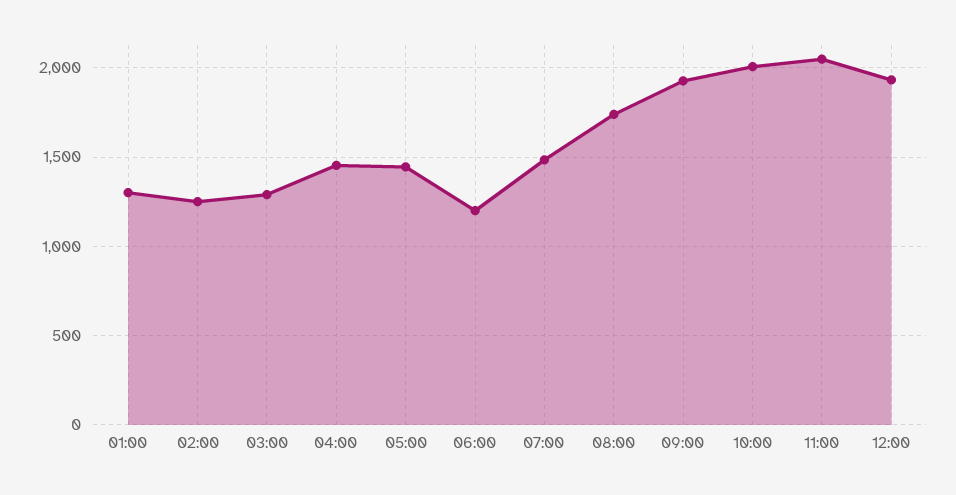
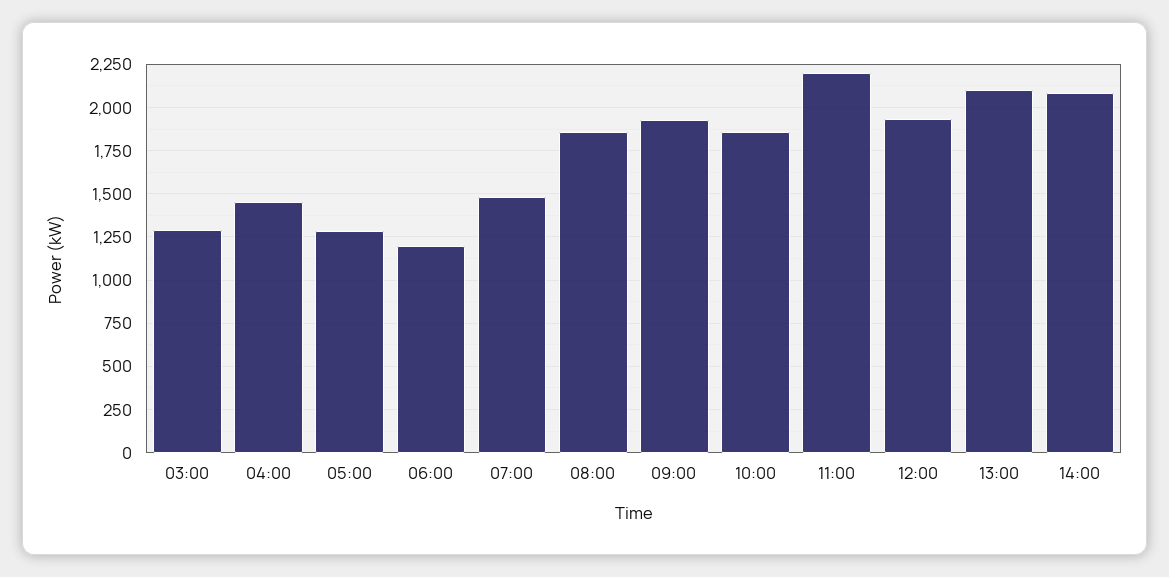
01:00: 1300 -> none
02:00: 1250 -> none
05:00: 1450 -> 1300
08:00: 1750 -> 1850
10:00: 2000 -> 1850
11:00: 2050 -> 2200
13:00: none -> 2100
14:00: none -> 2100

